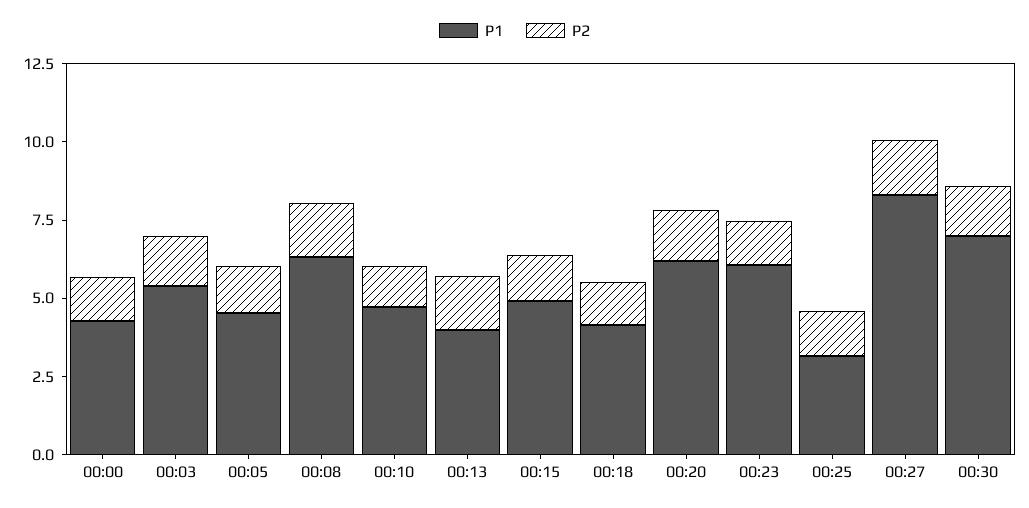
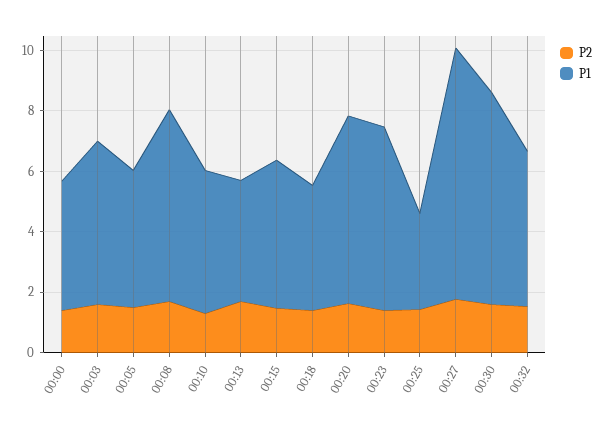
P2, 00:32: none -> 1.5
P1, 00:32: none -> 5

